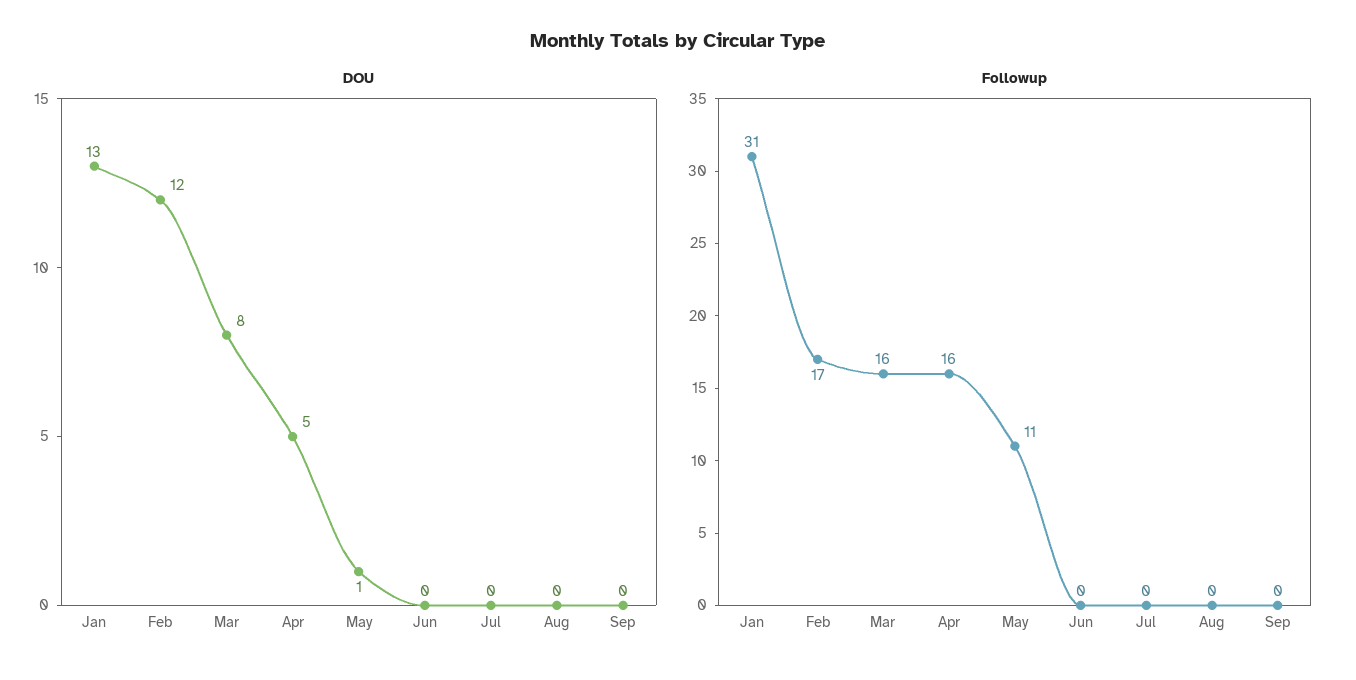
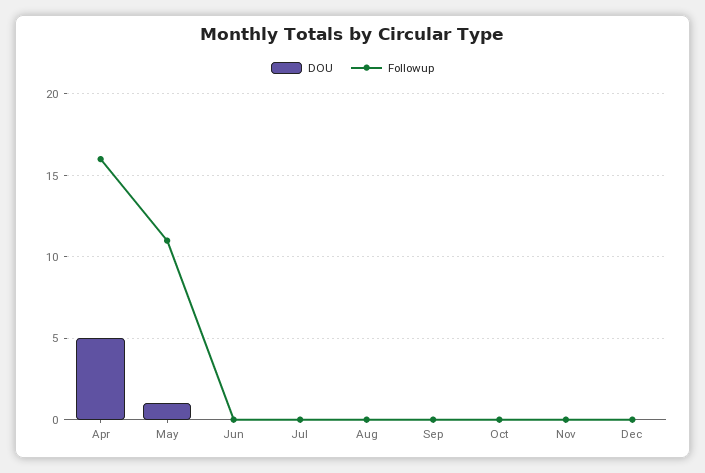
DOU, Jan: 13 -> none
DOU, Feb: 12 -> none
DOU, Mar: 8 -> none
Followup, Jan: 31 -> none
Followup, Feb: 17 -> none
Followup, Mar: 16 -> none
DOU, Oct: none -> 0
Followup, Oct: none -> 0
DOU, Nov: none -> 0
Followup, Nov: none -> 0
DOU, Dec: none -> 0
Followup, Dec: none -> 0

